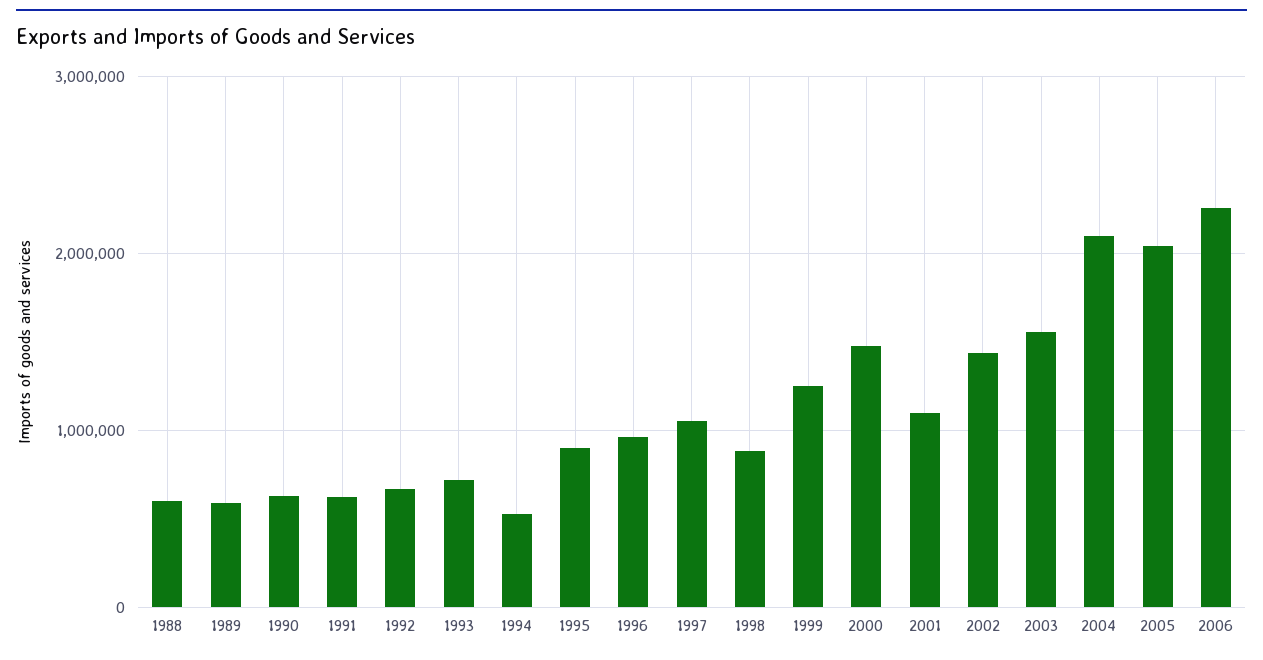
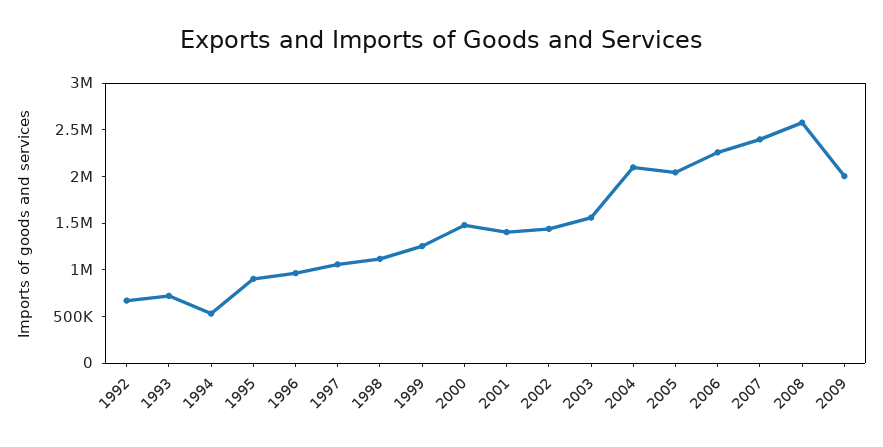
1988: 600000 -> none
1989: 600000 -> none
1990: 600000 -> none
1991: 600000 -> none
1998: 900000 -> 1100000
2001: 1100000 -> 1400000
2007: none -> 2400000
2008: none -> 2600000
2009: none -> 2000000

